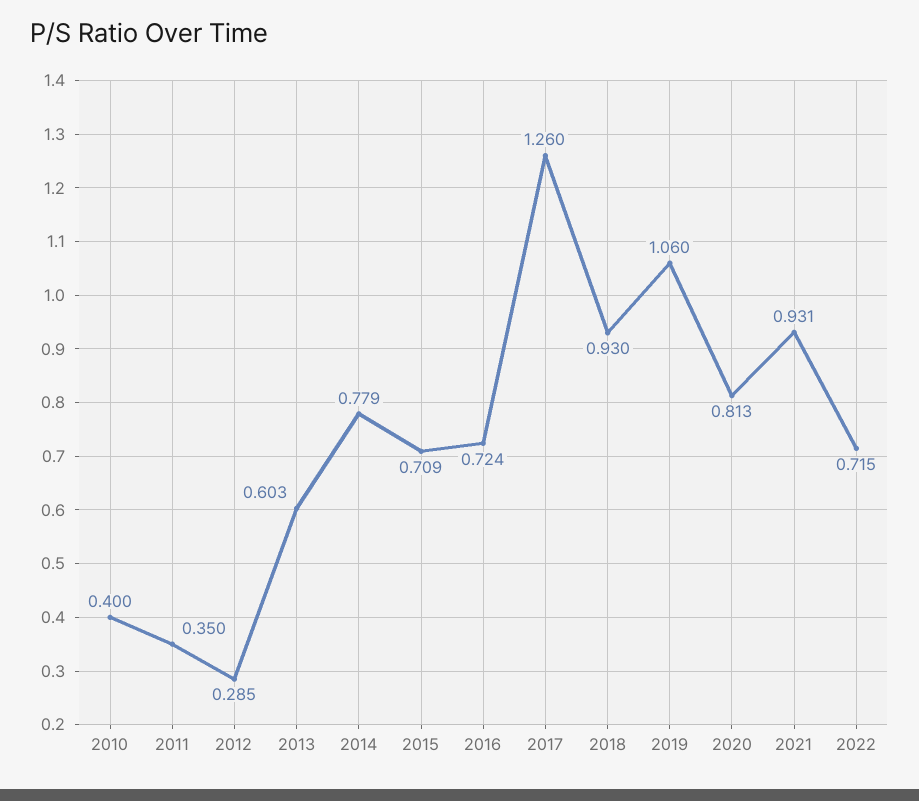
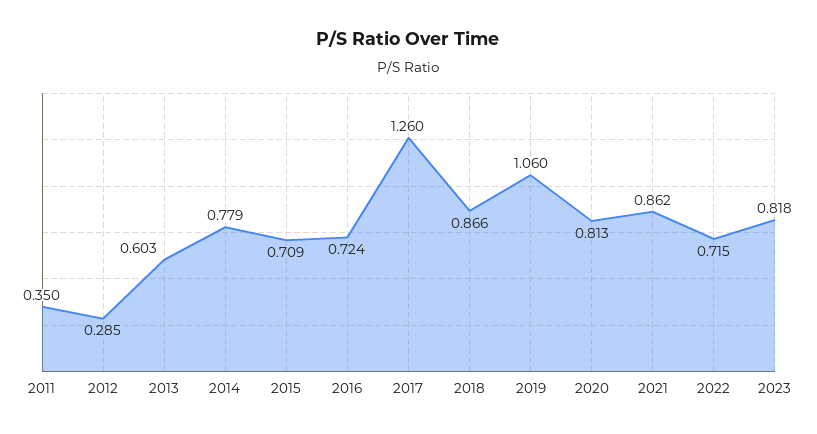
2010: 0.4 -> none
2018: 0.93 -> 0.866
2021: 0.931 -> 0.862
2023: none -> 0.818

